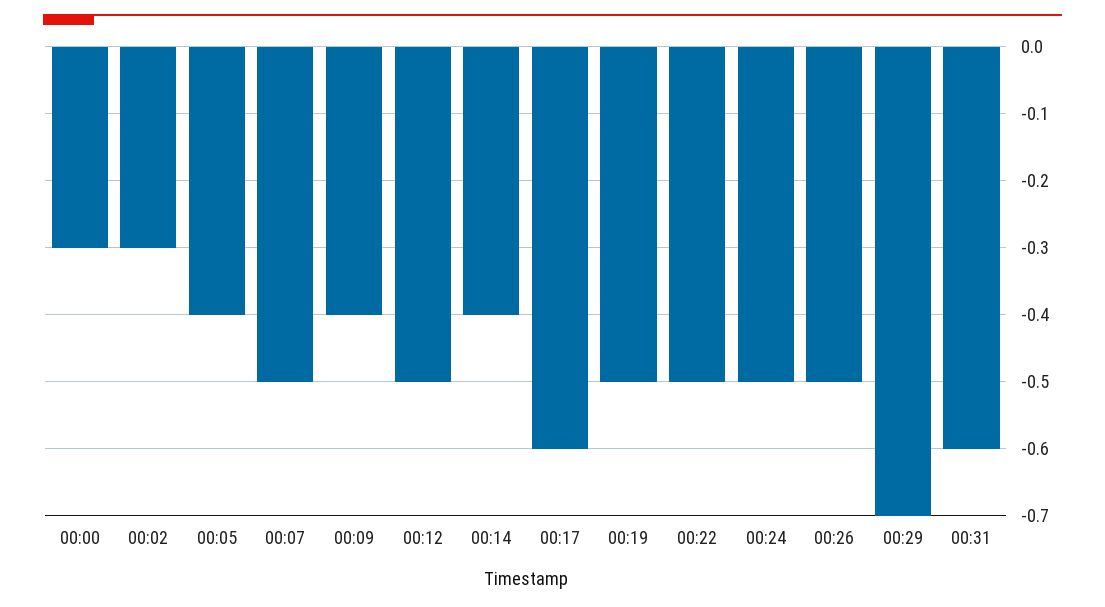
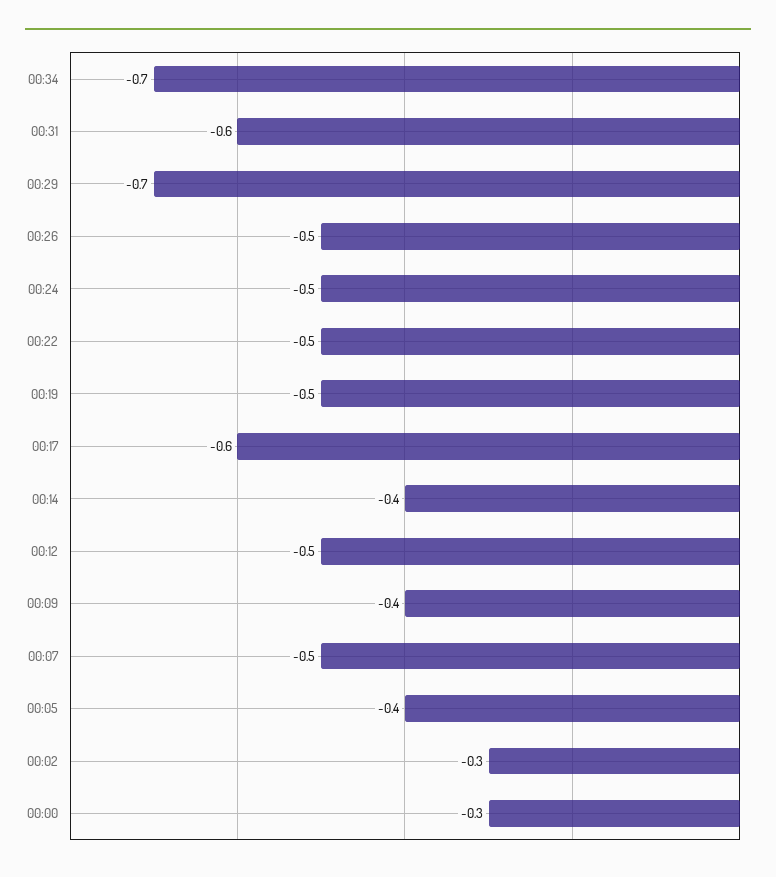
00:34: none -> -0.7

